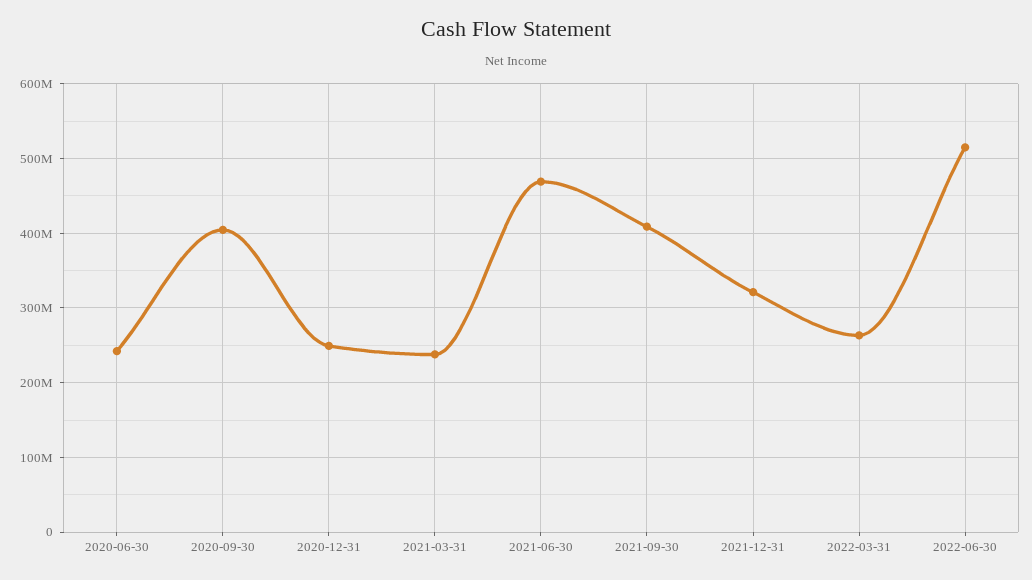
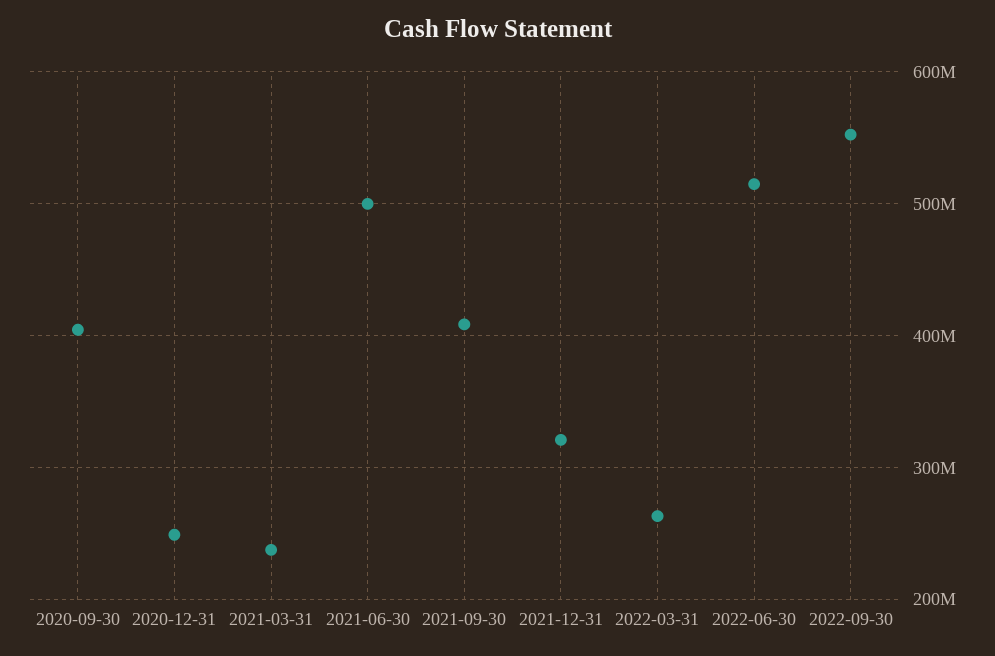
2020-06-30: 240000000 -> none
2021-06-30: 470000000 -> 500000000
2022-09-30: none -> 550000000

